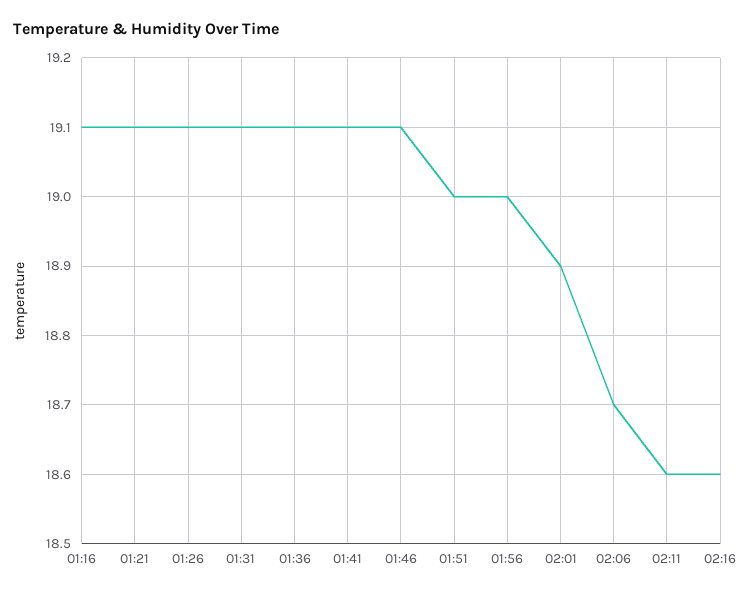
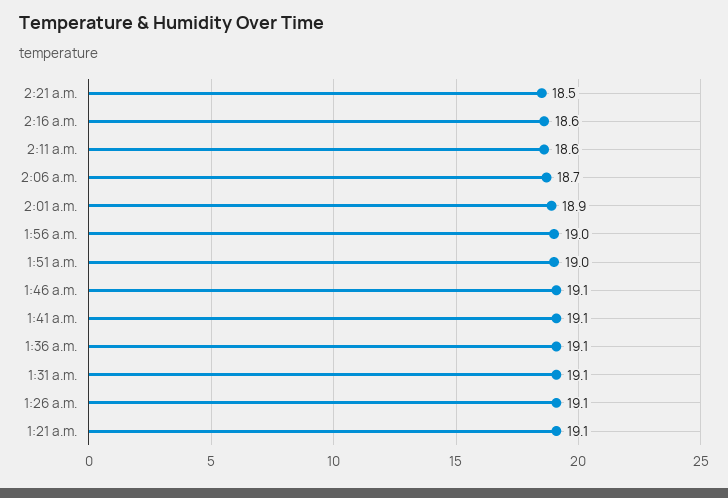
01:16: 19.1 -> none
2:21 a.m.: none -> 18.5

